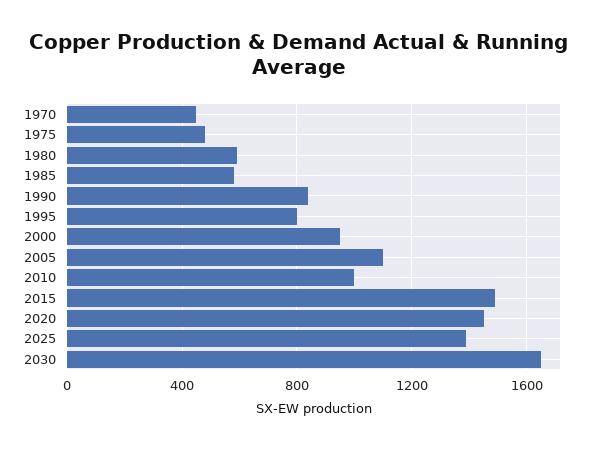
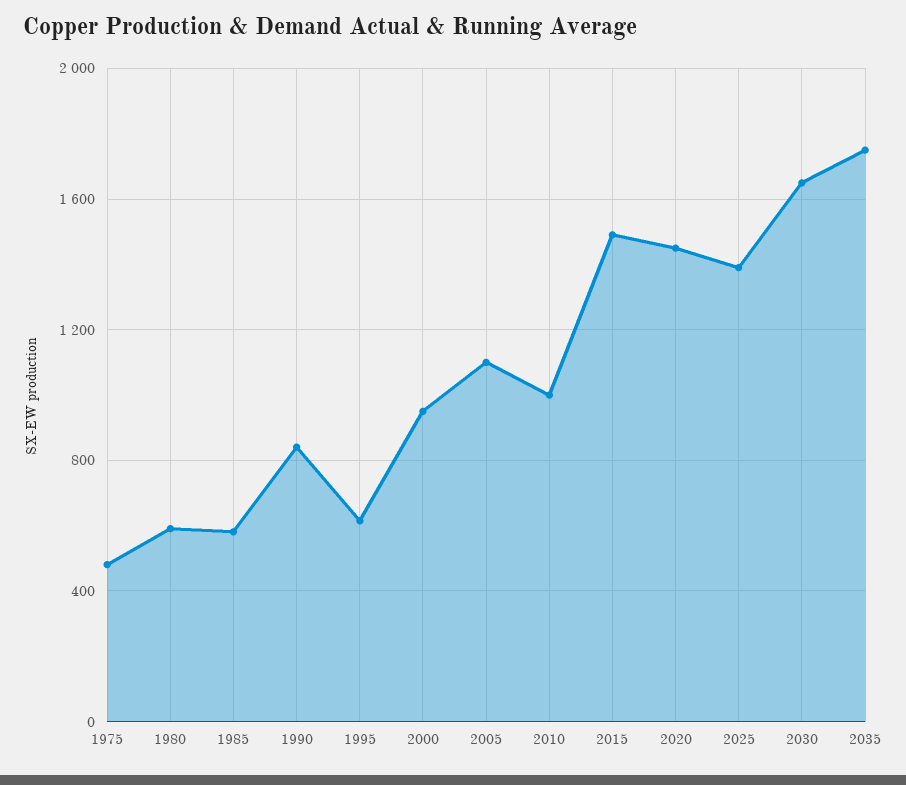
1970: 450 -> none
1995: 800 -> 600
2035: none -> 1750

